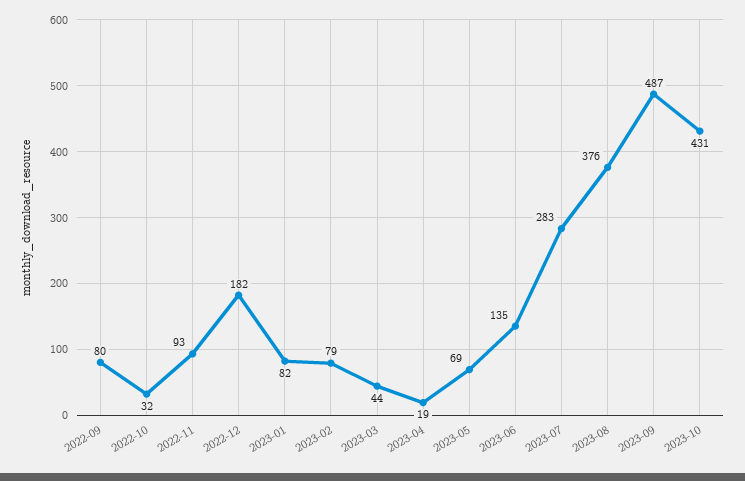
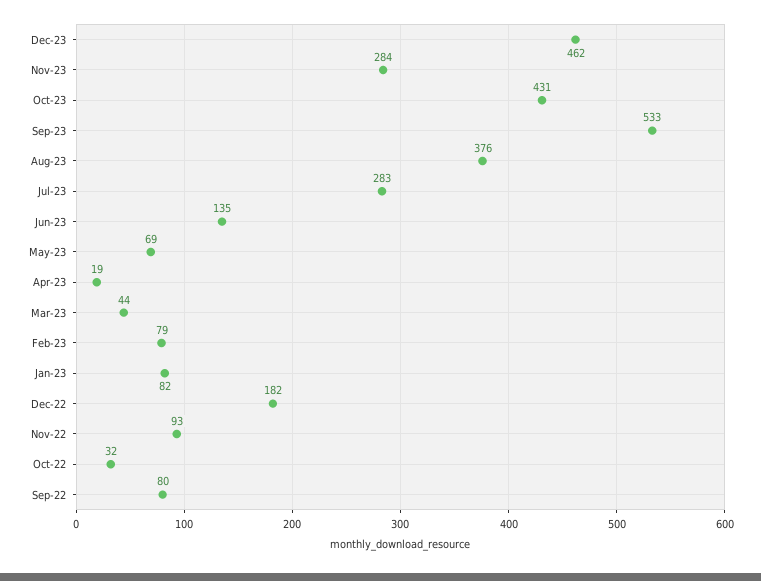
2023-09: 487 -> 533
Dec-23: none -> 462
Nov-23: none -> 284

